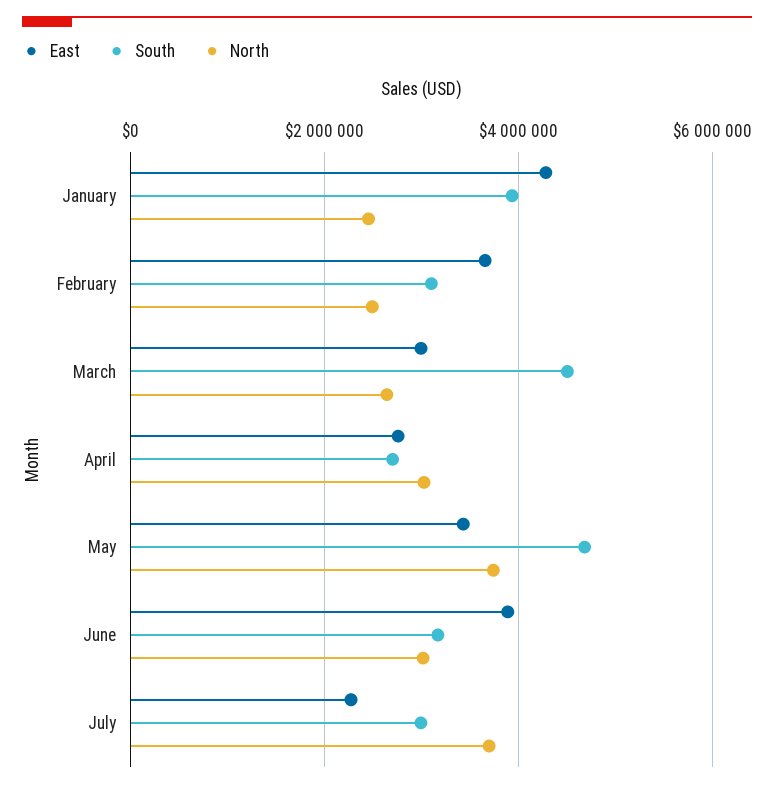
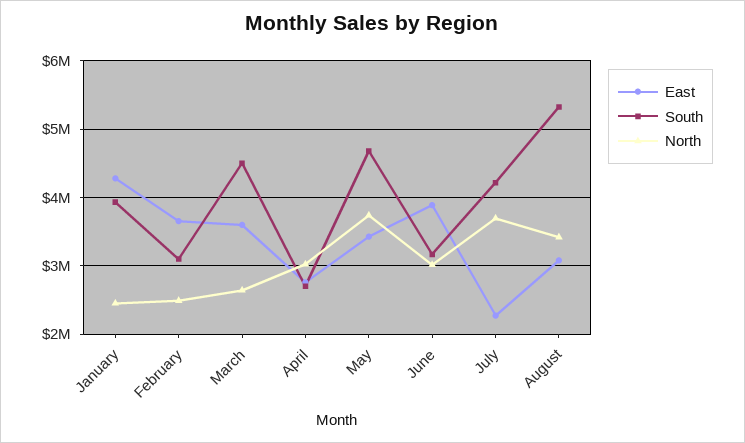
East, March: 3000000 -> 3600000
South, July: 3000000 -> 4200000
East, August: none -> 3100000
South, August: none -> 5300000
North, August: none -> 3400000

